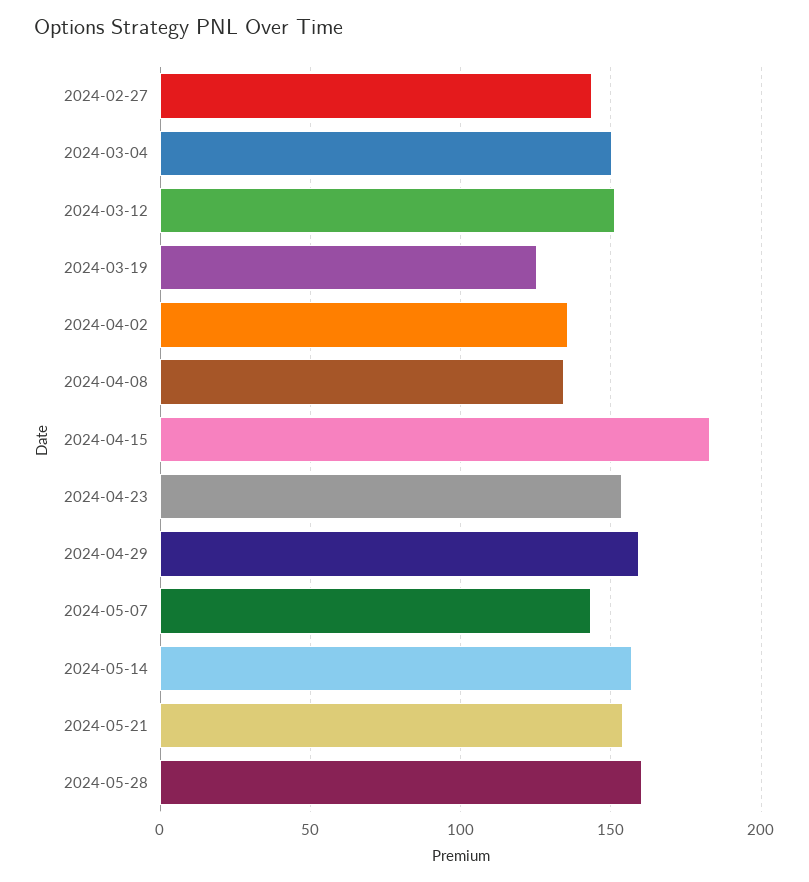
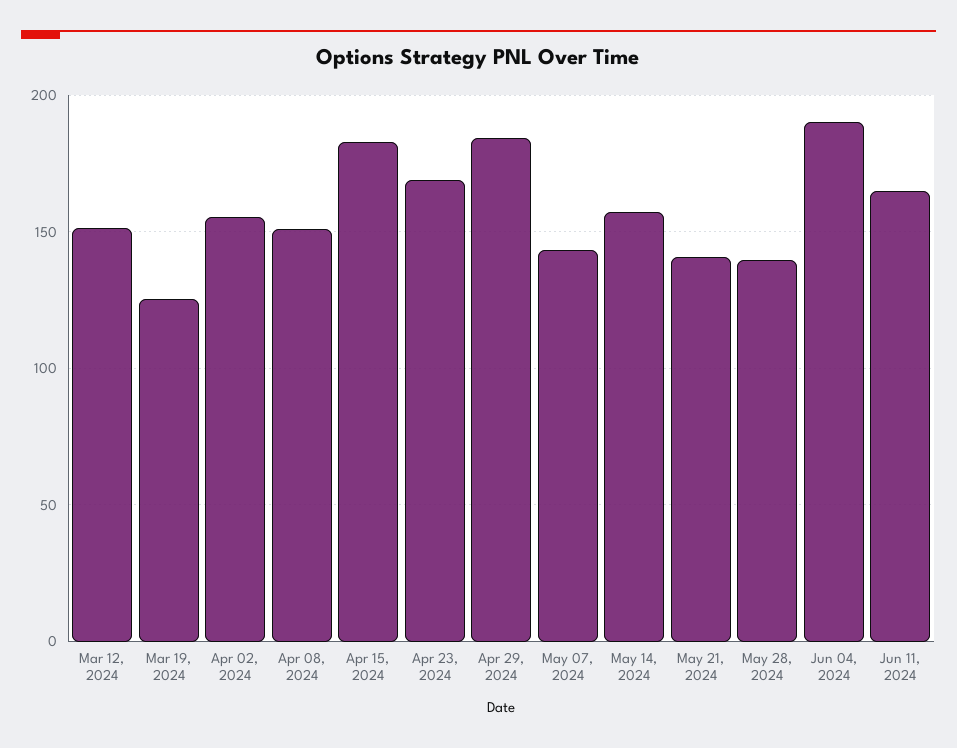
2024-02-27: 145 -> none
2024-03-04: 150 -> none
2024-04-02: 135 -> 155
2024-04-08: 135 -> 150
2024-04-23: 155 -> 170
2024-04-29: 160 -> 185
2024-05-21: 155 -> 140
2024-05-28: 160 -> 140
Jun 04, 2024: none -> 190
Jun 11, 2024: none -> 165

